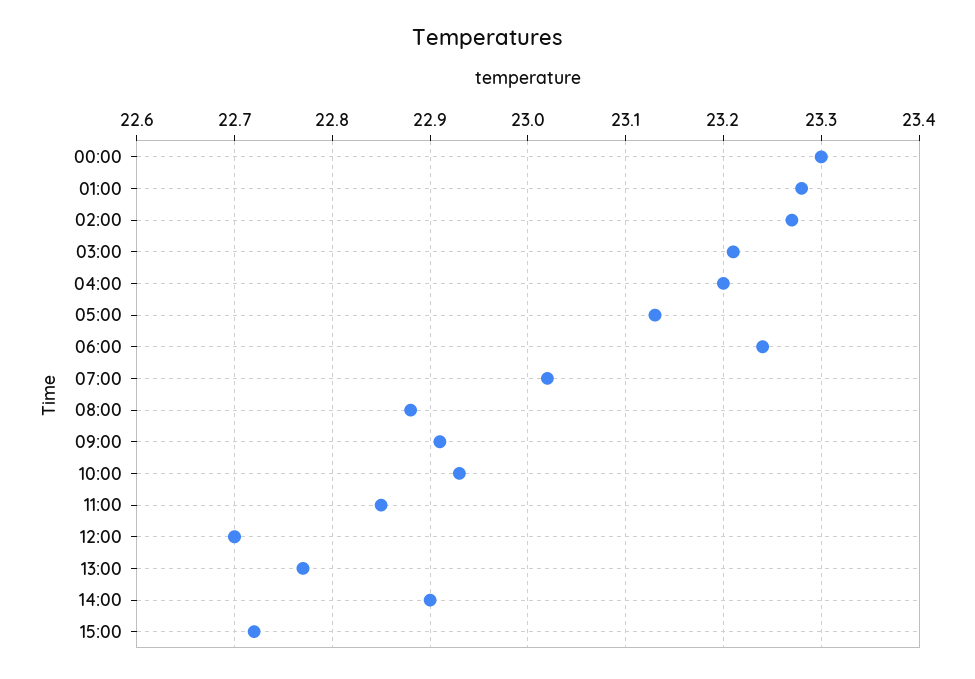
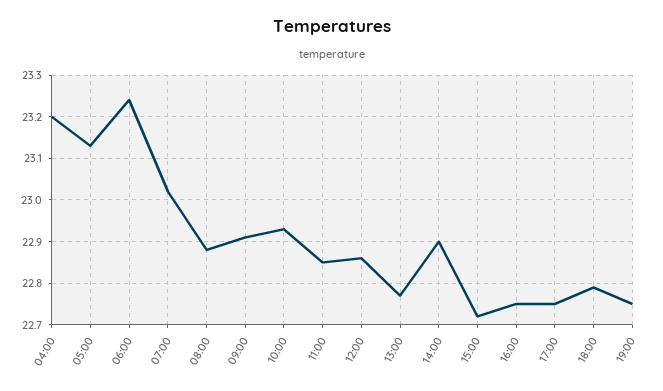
00:00: 23.3 -> none
01:00: 23.28 -> none
02:00: 23.27 -> none
03:00: 23.21 -> none
12:00: 22.7 -> 22.85
16:00: none -> 22.75
17:00: none -> 22.75
18:00: none -> 22.8
19:00: none -> 22.75

